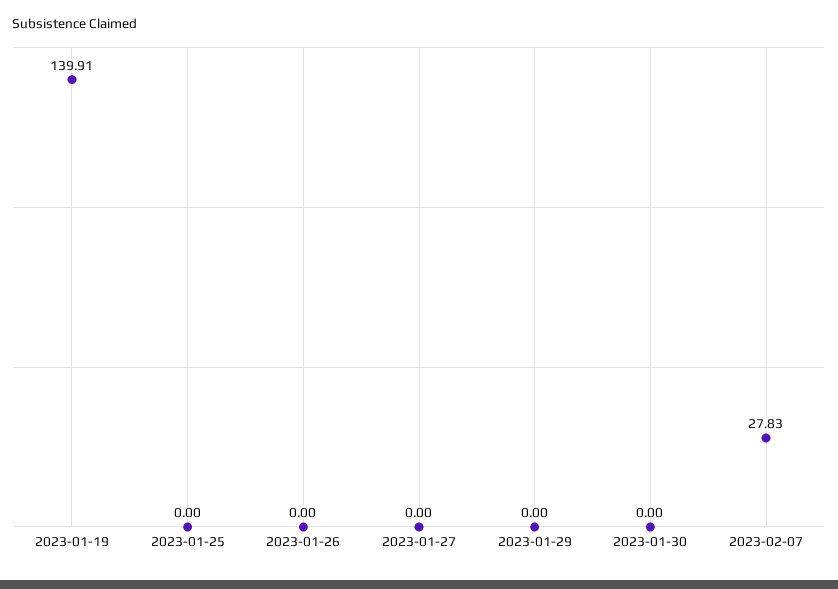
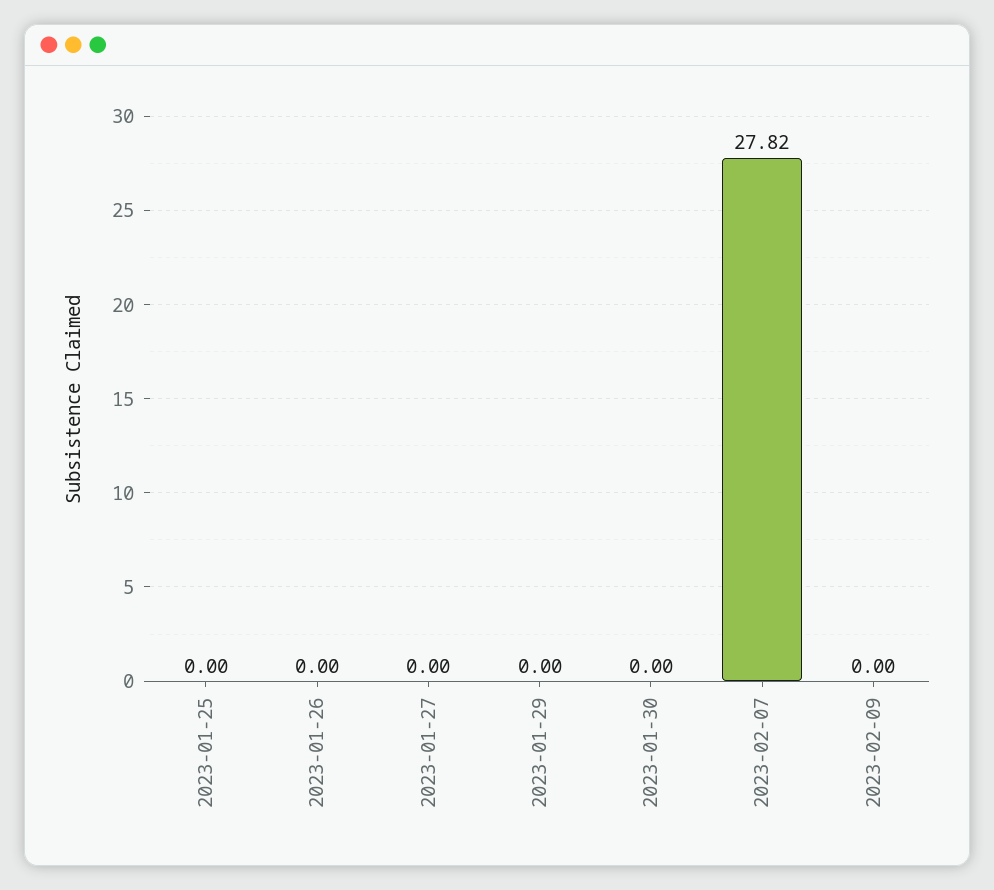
2023-01-19: 139.91 -> none
2023-02-07: 27.83 -> 27.82
2023-02-09: none -> 0

